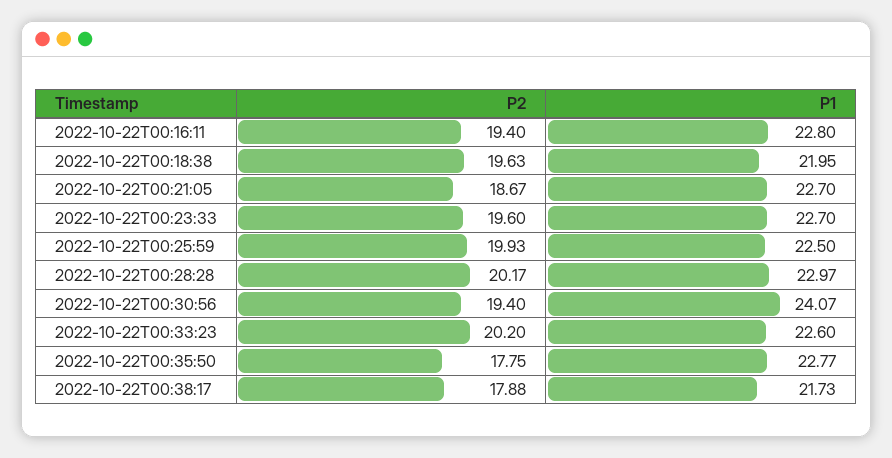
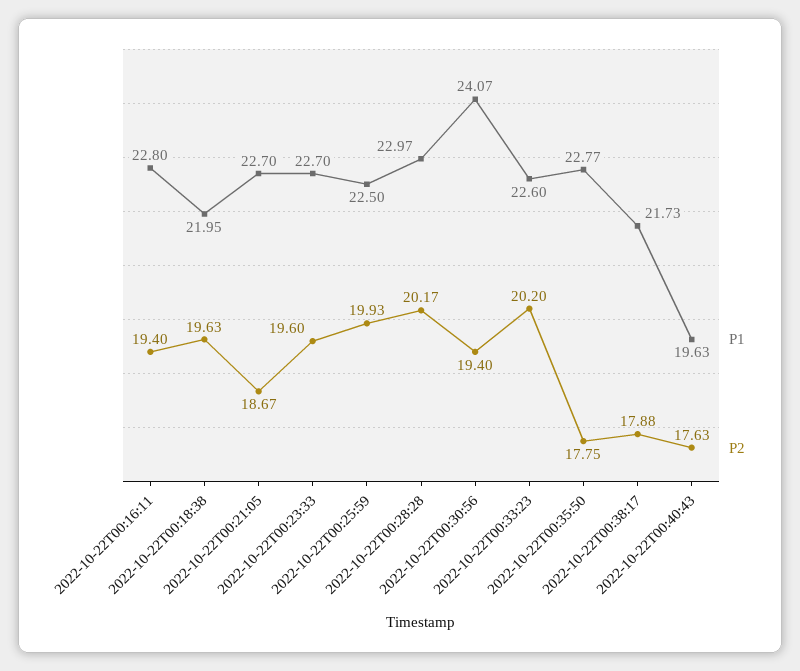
P1, 2022-10-22T00:40:43: none -> 19.63
P2, 2022-10-22T00:40:43: none -> 17.63

